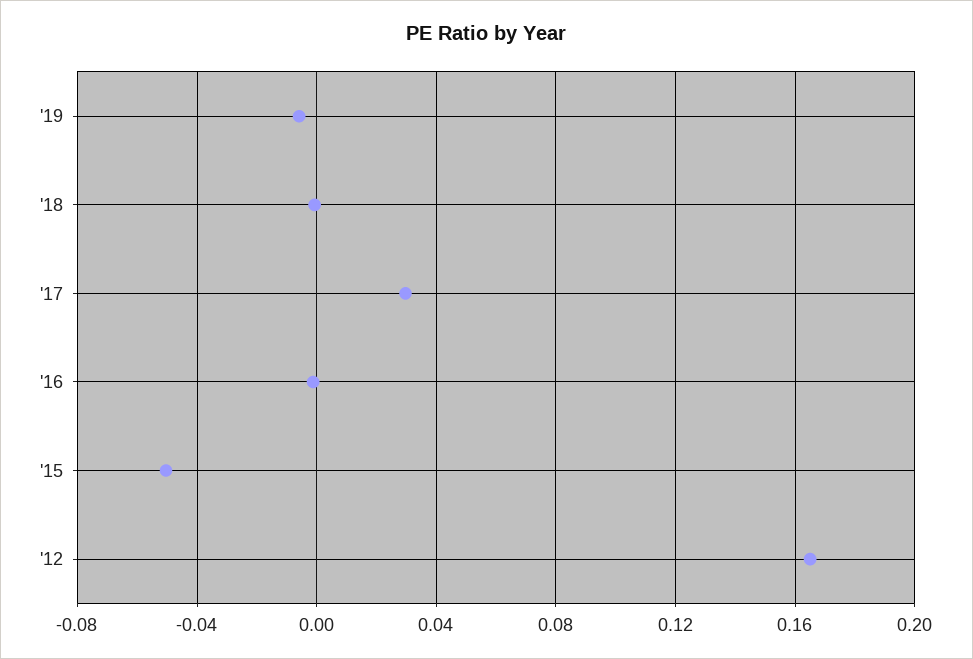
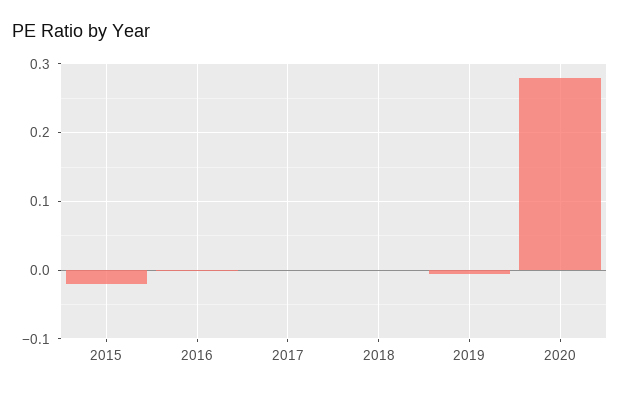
'17: 0.03 -> 0
'15: -0.05 -> -0.02
'12: 0.165 -> none
2020: none -> 0.28

